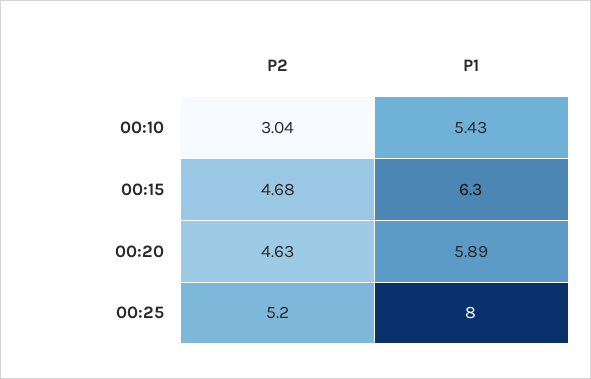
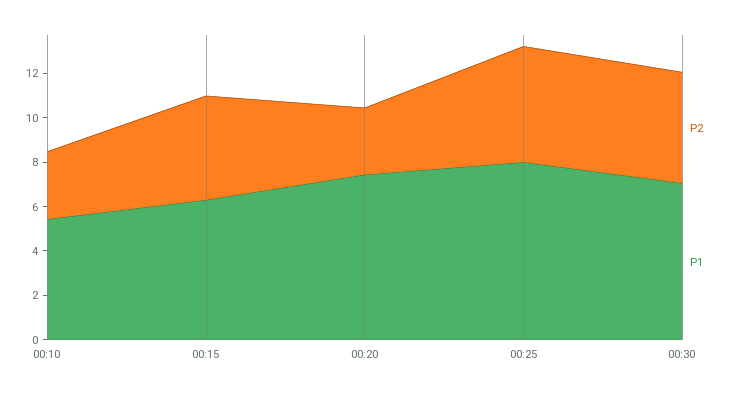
P2, 00:20: 4.63 -> 3
P1, 00:20: 5.89 -> 7.5
P2, 00:30: none -> 5
P1, 00:30: none -> 7

